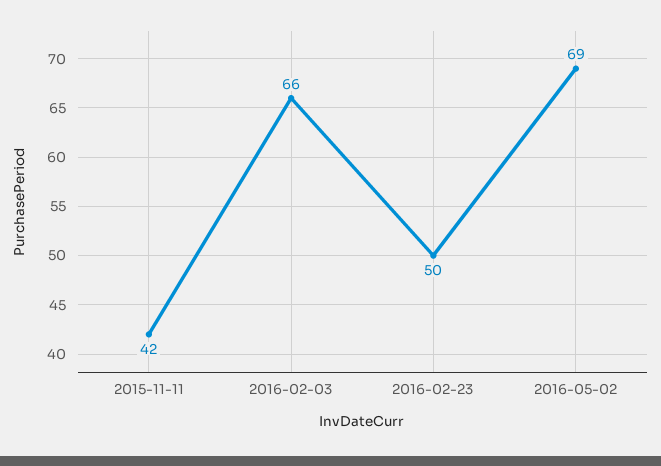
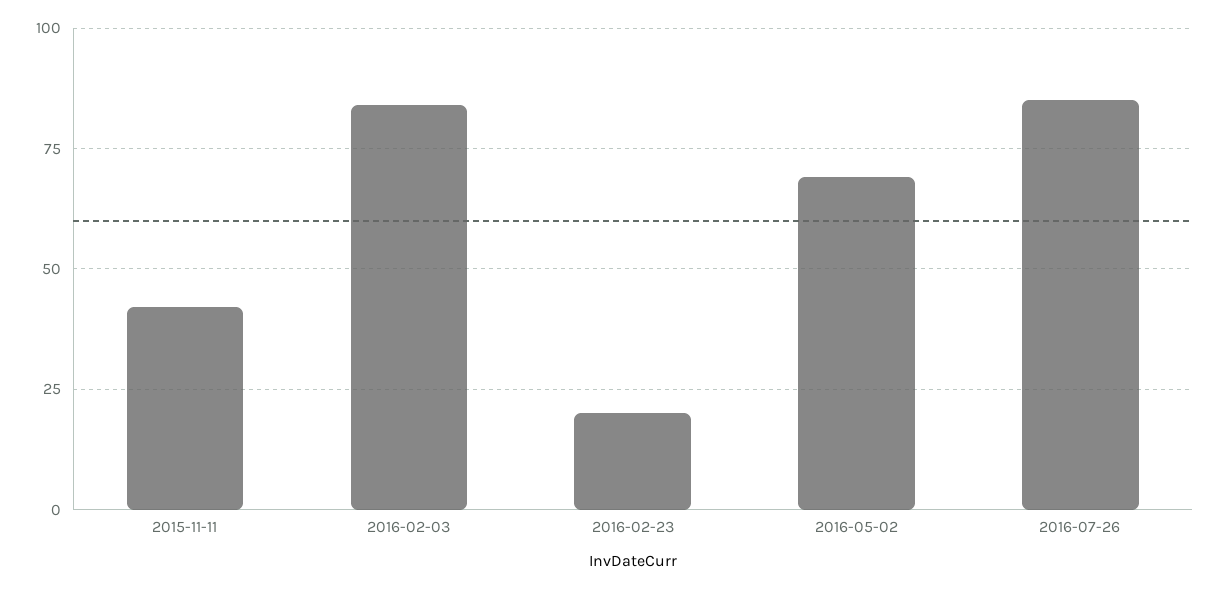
2016-02-03: 66 -> 85
2016-02-23: 50 -> 20
2016-07-26: none -> 85

